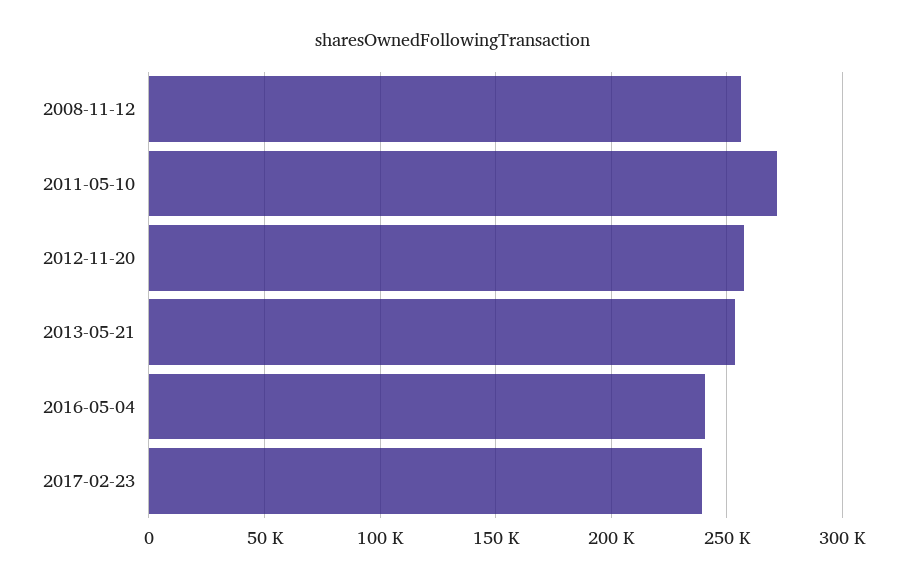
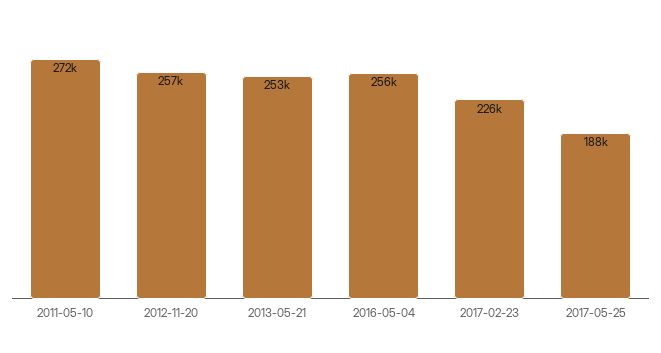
2008-11-12: 255000 -> none
2016-05-04: 240000 -> 256000
2017-02-23: 240000 -> 226000
2017-05-25: none -> 188000

